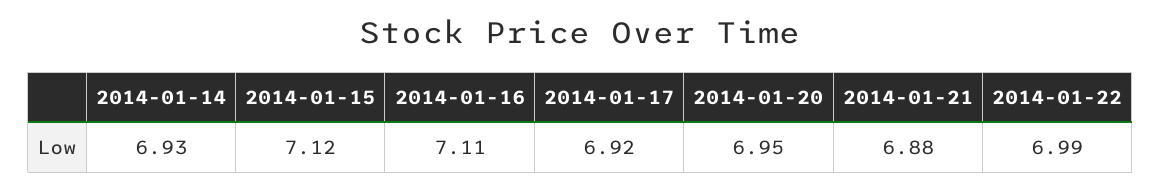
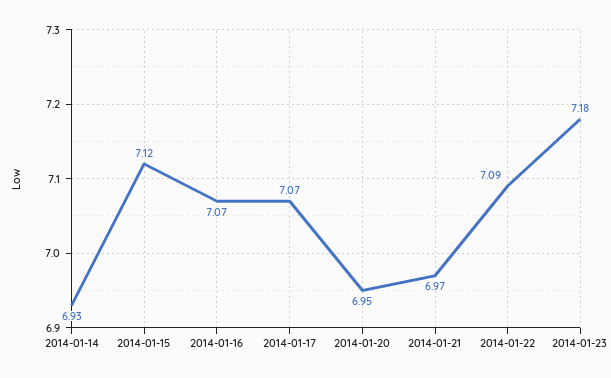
2014-01-16: 7.11 -> 7.07
2014-01-17: 6.92 -> 7.07
2014-01-21: 6.88 -> 6.97
2014-01-22: 6.99 -> 7.09
2014-01-23: none -> 7.18

